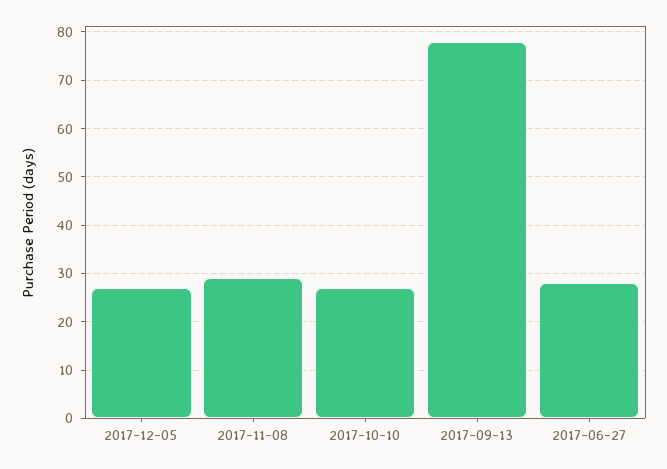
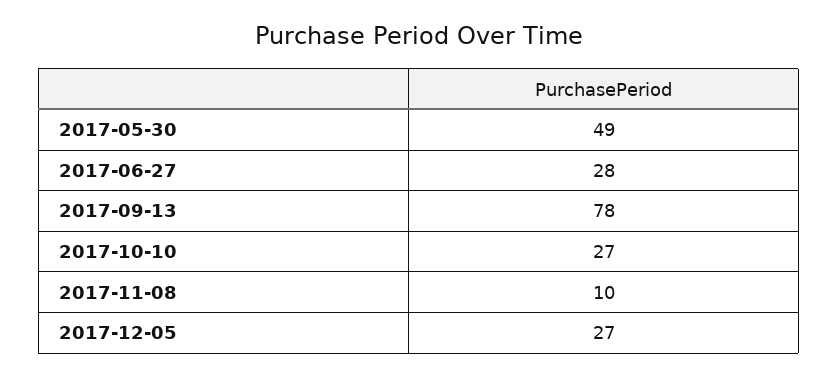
2017-11-08: 30 -> 10
2017-05-30: none -> 49

